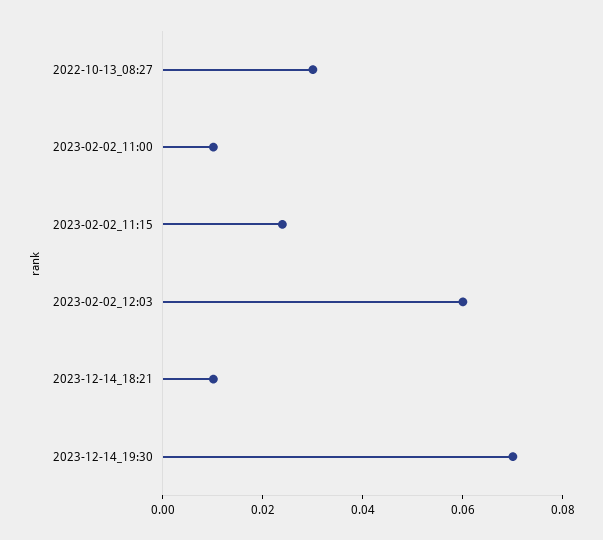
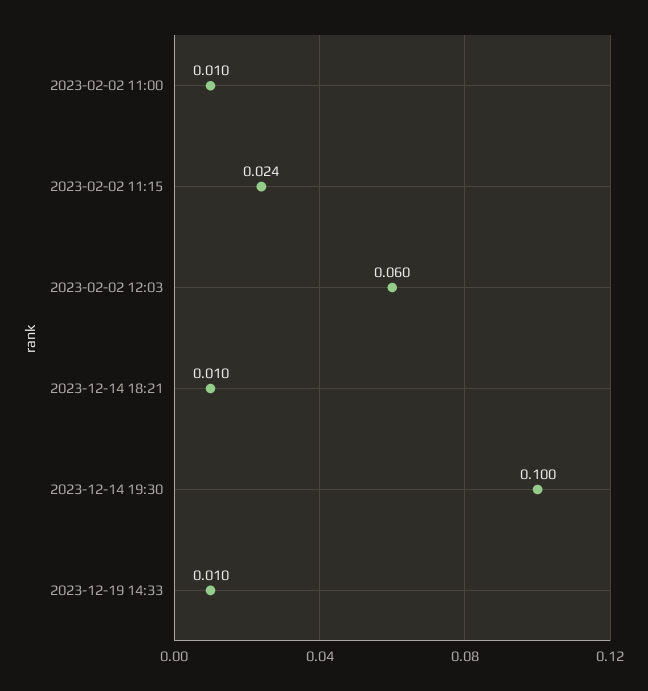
2022-10-13_08:27: 0.03 -> none
2023-12-14_19:30: 0.07 -> 0.1
2023-12-19 14:33: none -> 0.01

